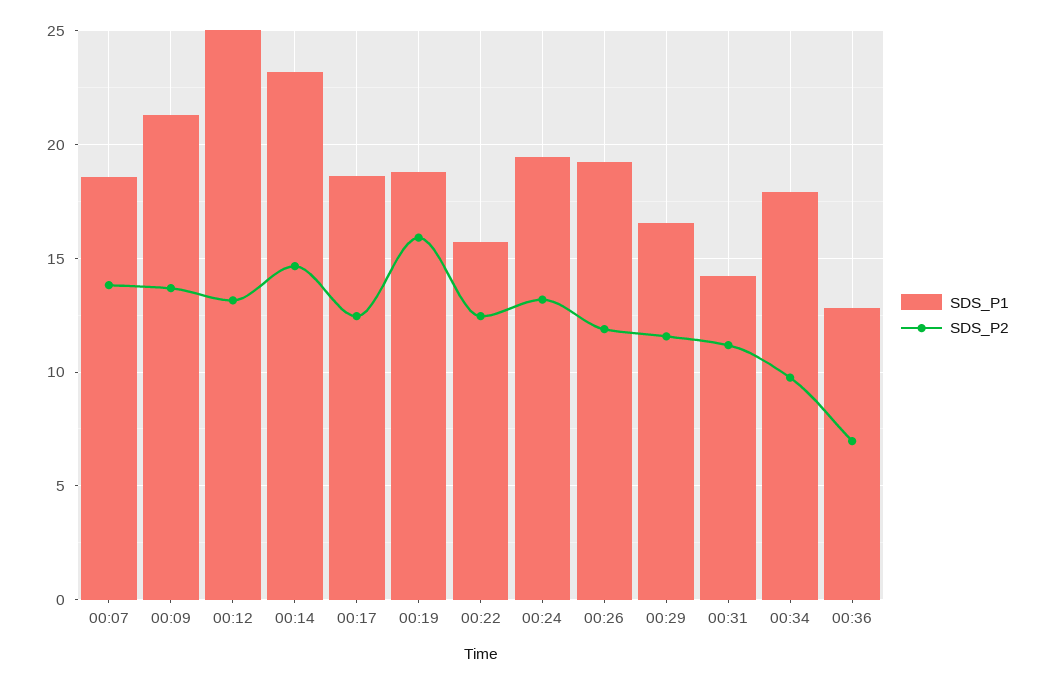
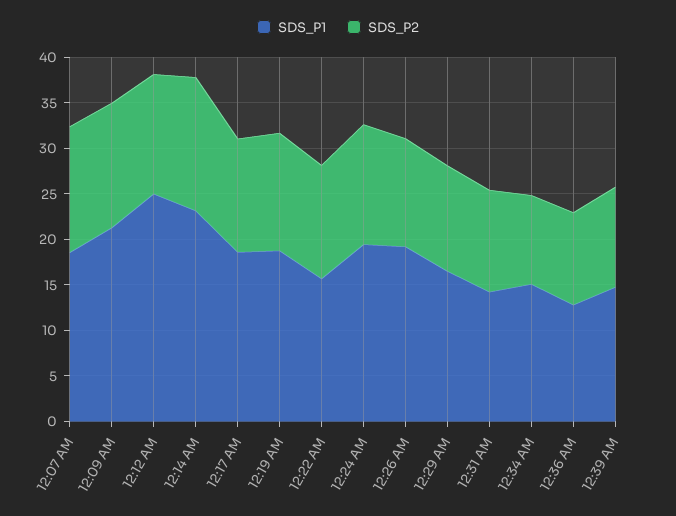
SDS_P2, 00:19: 16 -> 13
SDS_P1, 00:34: 18 -> 15
SDS_P2, 00:36: 7 -> 10
SDS_P1, 12:39 AM: none -> 15
SDS_P2, 12:39 AM: none -> 11

